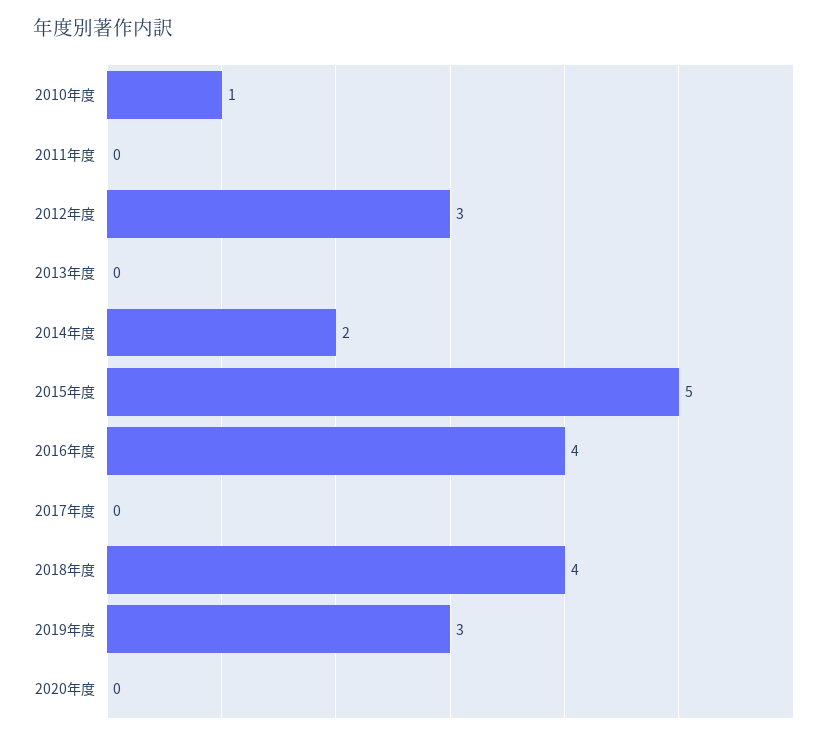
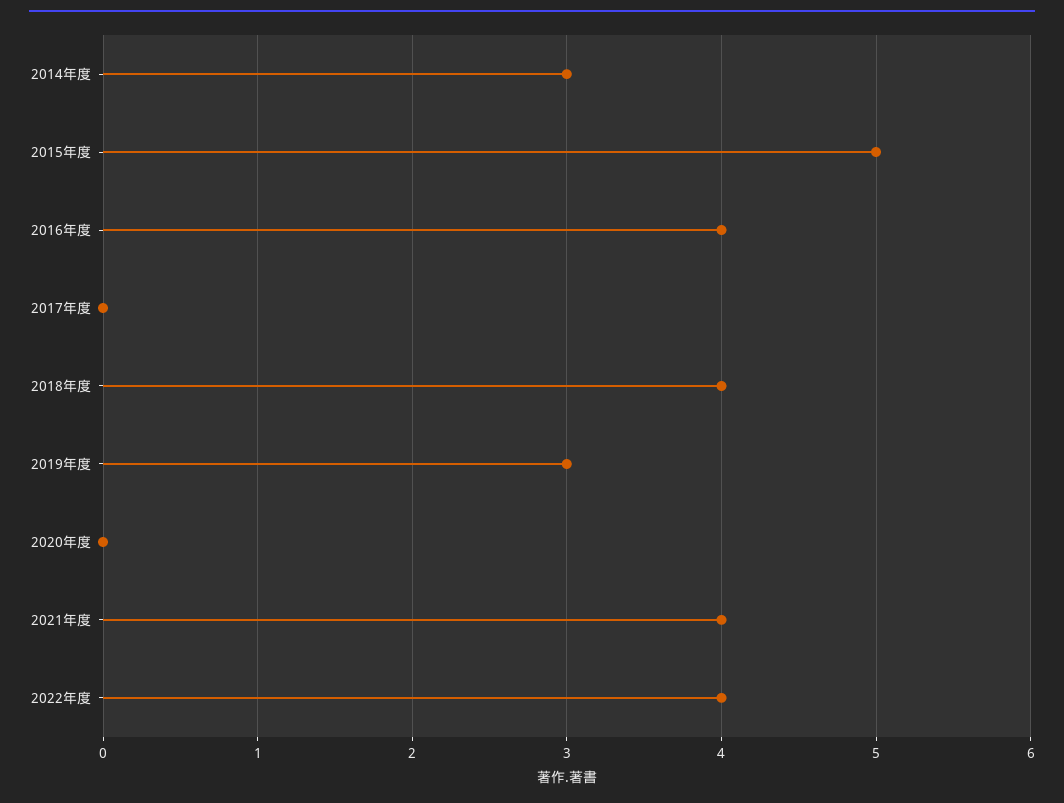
2010年度: 1 -> none
2011年度: 0 -> none
2012年度: 3 -> none
2013年度: 0 -> none
2014年度: 2 -> 3
2021年度: none -> 4
2022年度: none -> 4

